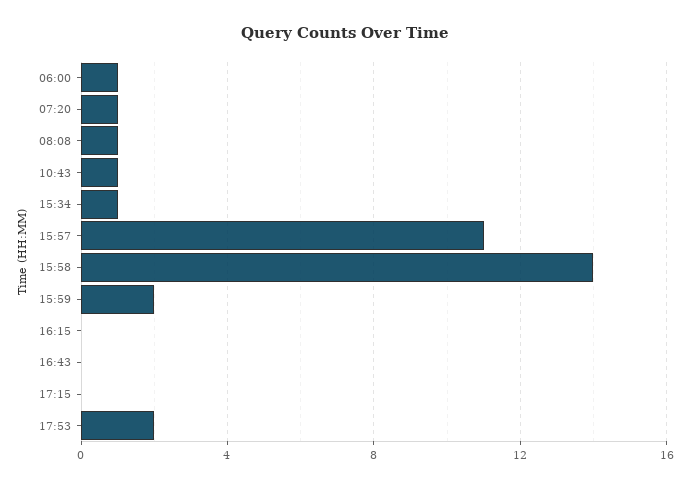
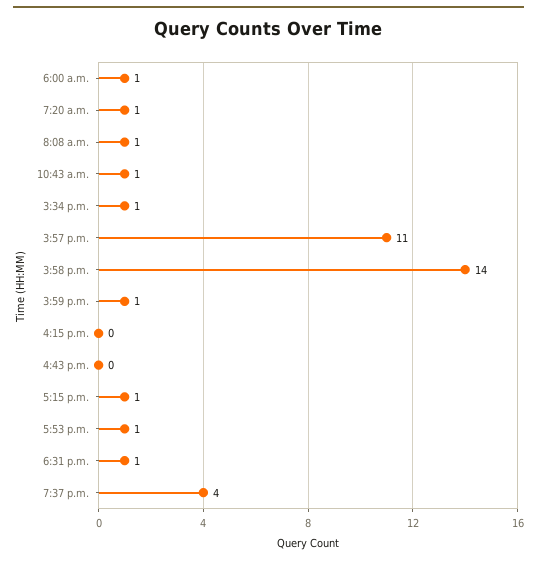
15:59: 2 -> 1
17:15: 0 -> 1
17:53: 2 -> 1
6:31 p.m.: none -> 1
7:37 p.m.: none -> 4

